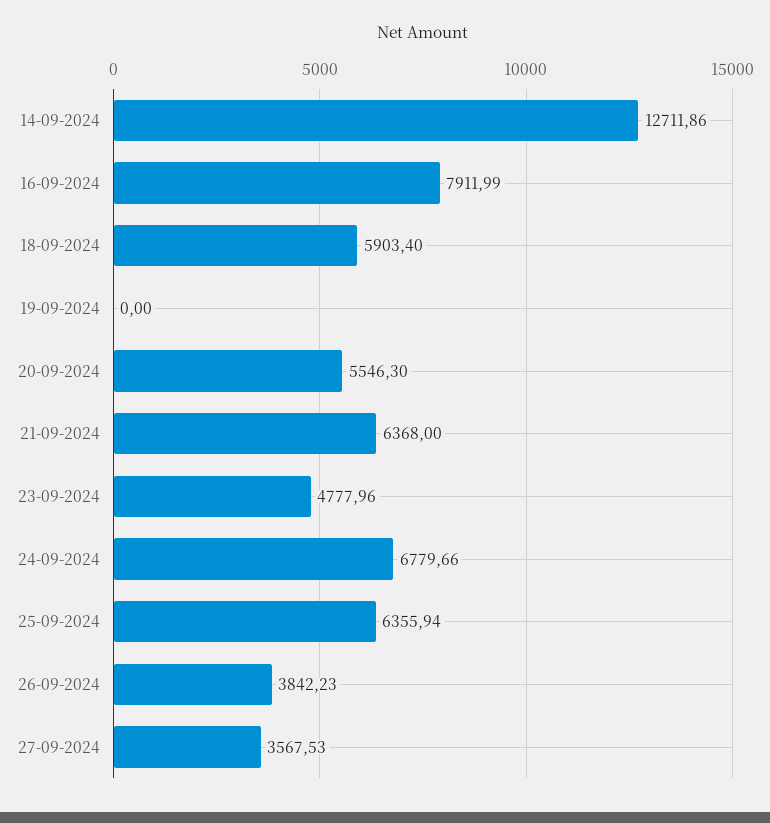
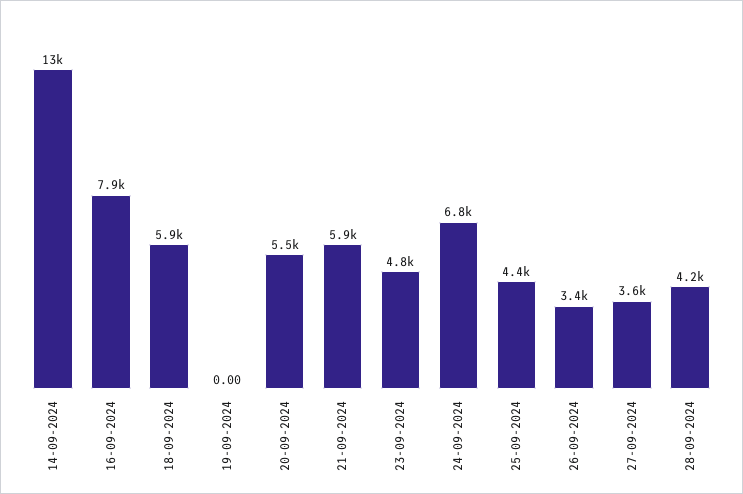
21-09-2024: 6368 -> 5900
25-09-2024: 6355.94 -> 4400
26-09-2024: 3842.23 -> 3400
28-09-2024: none -> 4200

